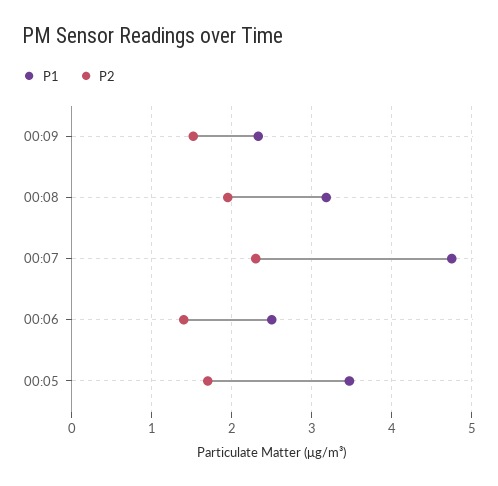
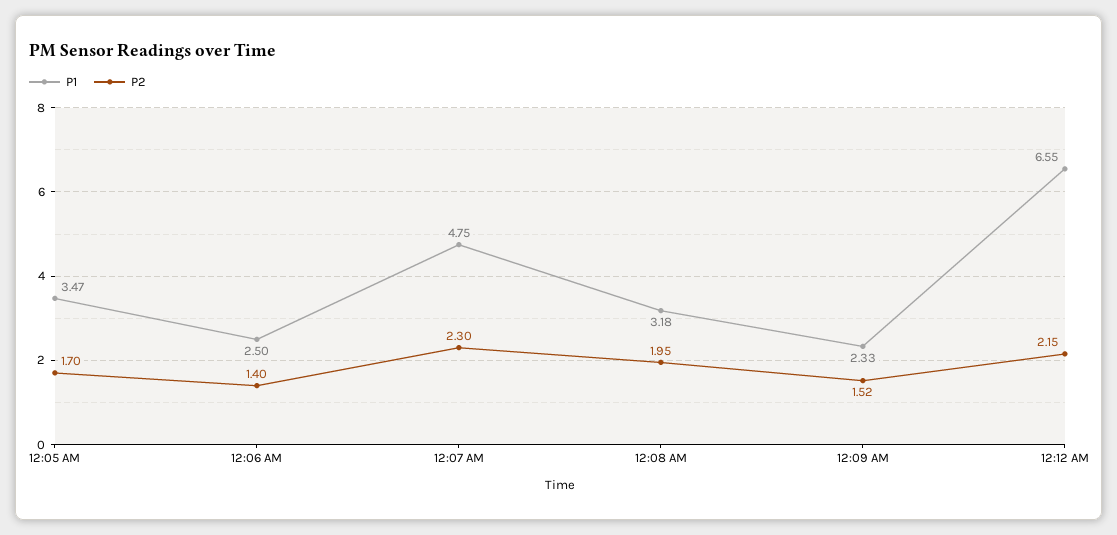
P1, 12:12 AM: none -> 6.55
P2, 12:12 AM: none -> 2.15

